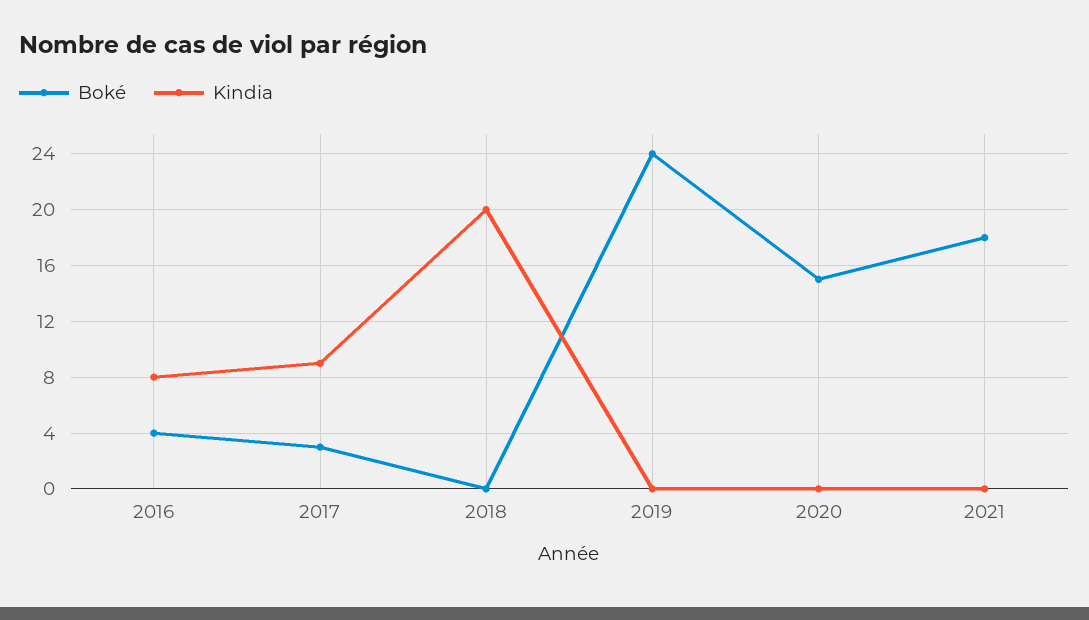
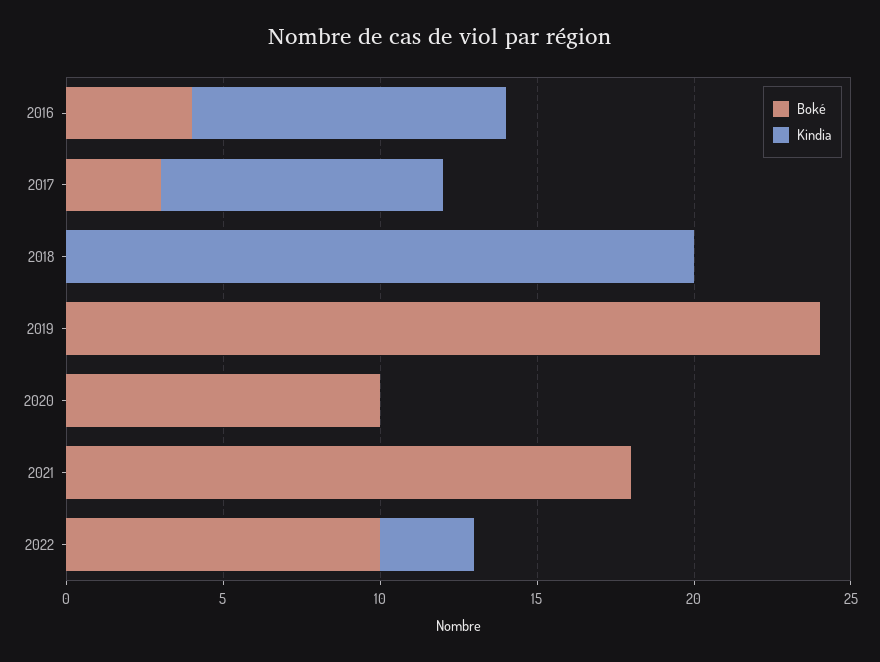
Kindia, 2016: 8 -> 10
Boké, 2020: 15 -> 10
Boké, 2022: none -> 10
Kindia, 2022: none -> 3

